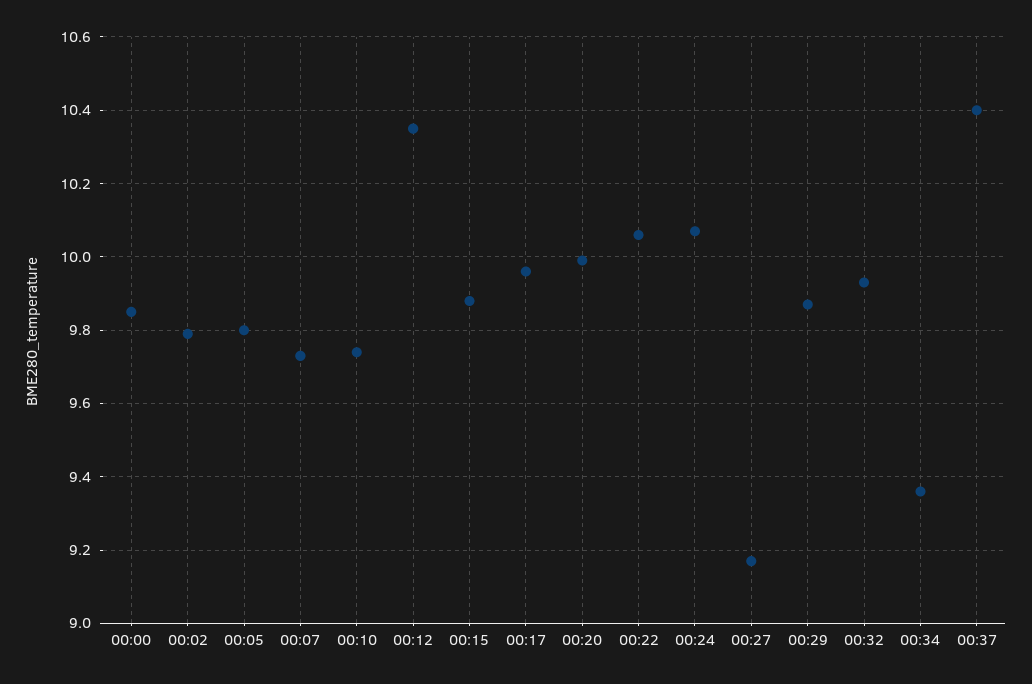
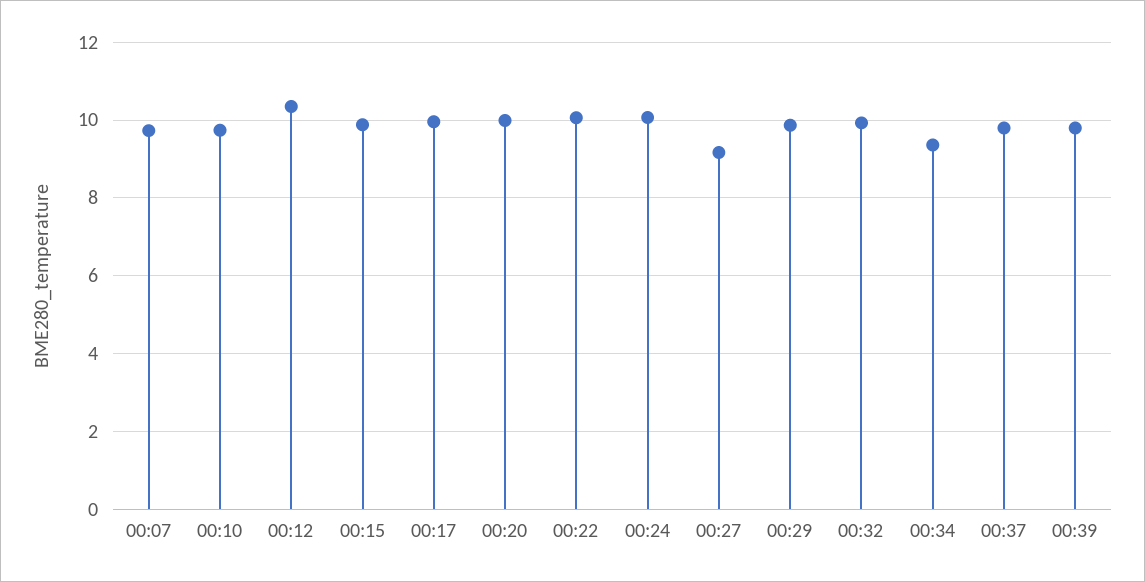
00:00: 9.85 -> none
00:02: 9.8 -> none
00:05: 9.8 -> none
00:37: 10.4 -> 9.8
00:39: none -> 9.8

